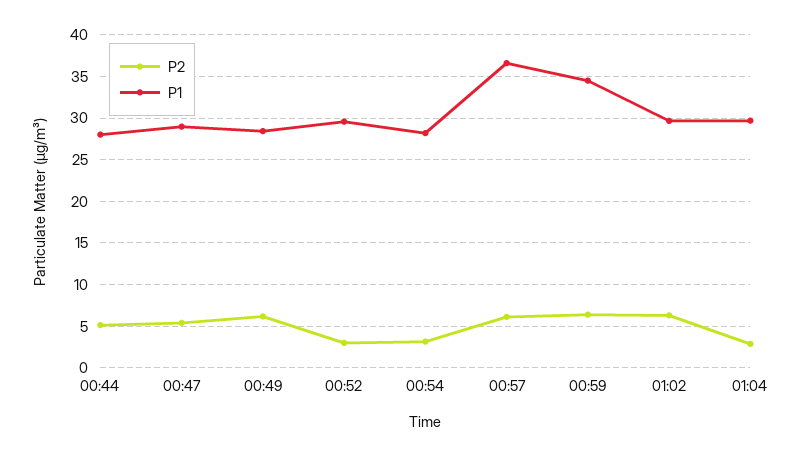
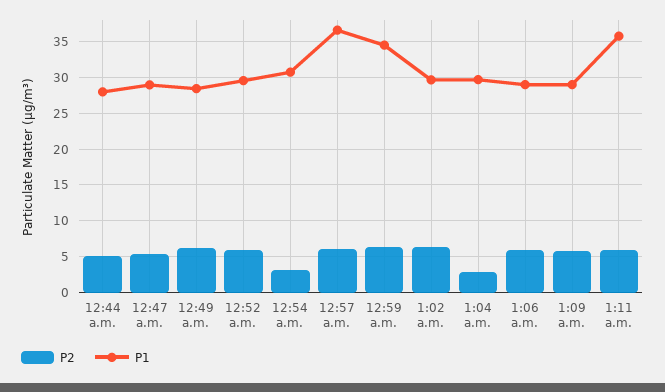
P2, 00:52: 3 -> 6
P1, 00:54: 28 -> 31
P2, 1:06 a.m.: none -> 6
P1, 1:06 a.m.: none -> 29
P2, 1:09 a.m.: none -> 6
P1, 1:09 a.m.: none -> 29
P2, 1:11 a.m.: none -> 6
P1, 1:11 a.m.: none -> 36

